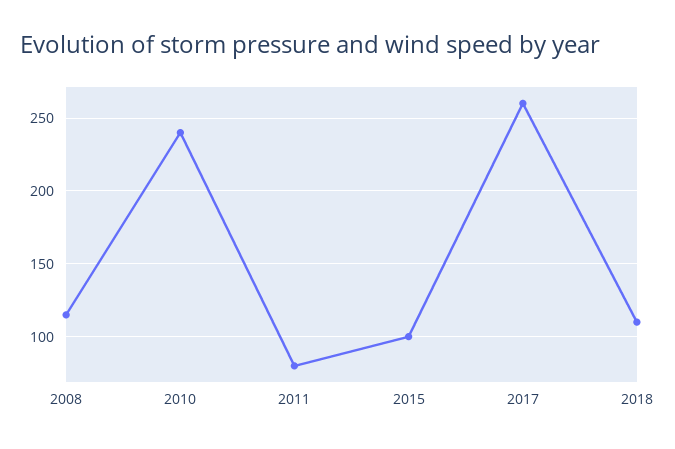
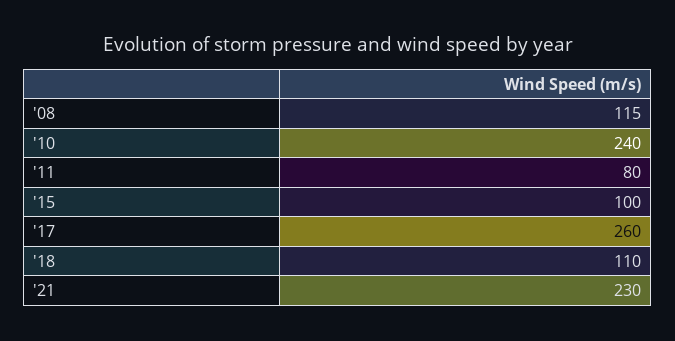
'21: none -> 230

